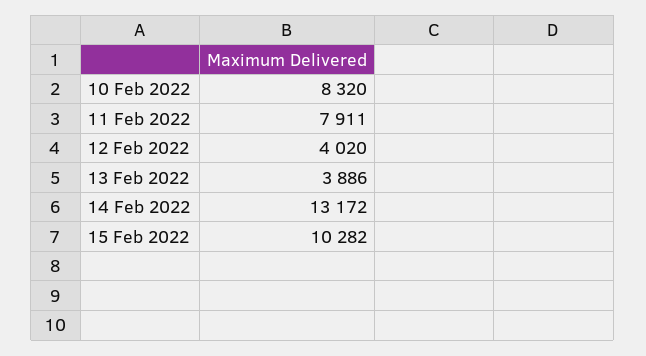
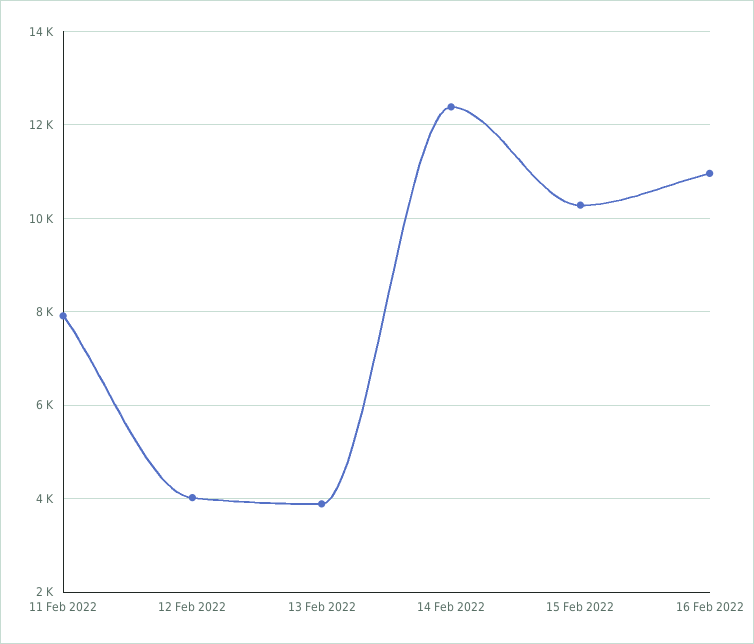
10 Feb 2022: 8320 -> none
14 Feb 2022: 13172 -> 12400
16 Feb 2022: none -> 11000

